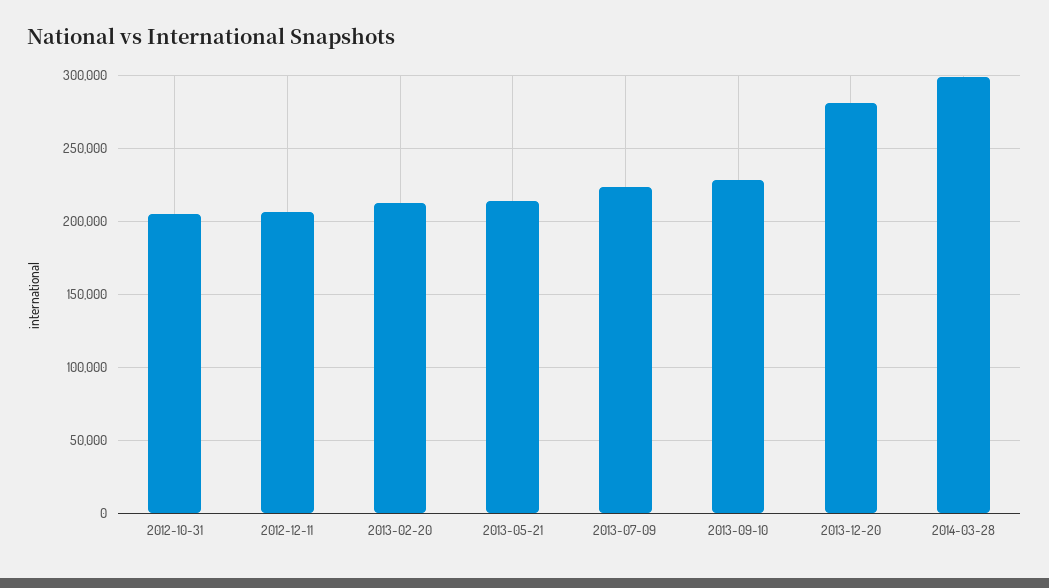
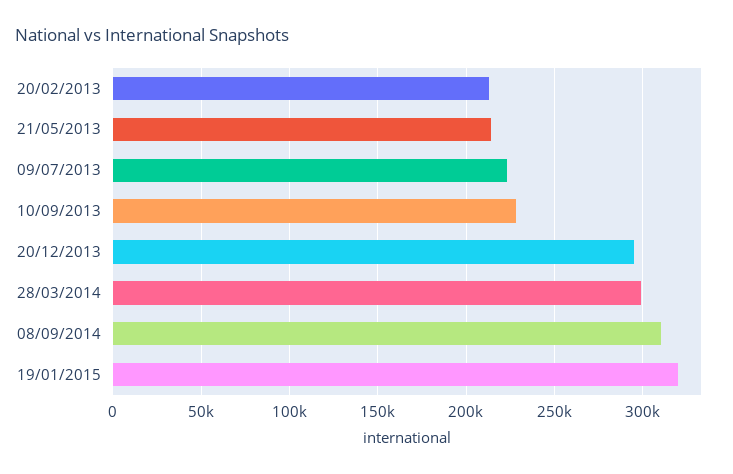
2012-10-31: 205000 -> none
2012-12-11: 205000 -> none
2013-12-20: 280000 -> 295000
08/09/2014: none -> 310000
19/01/2015: none -> 320000

